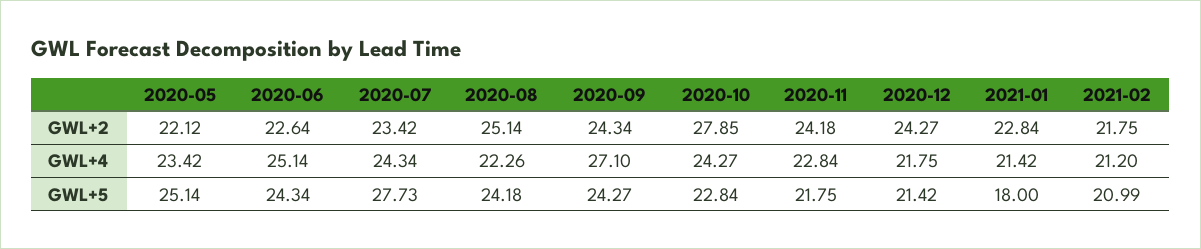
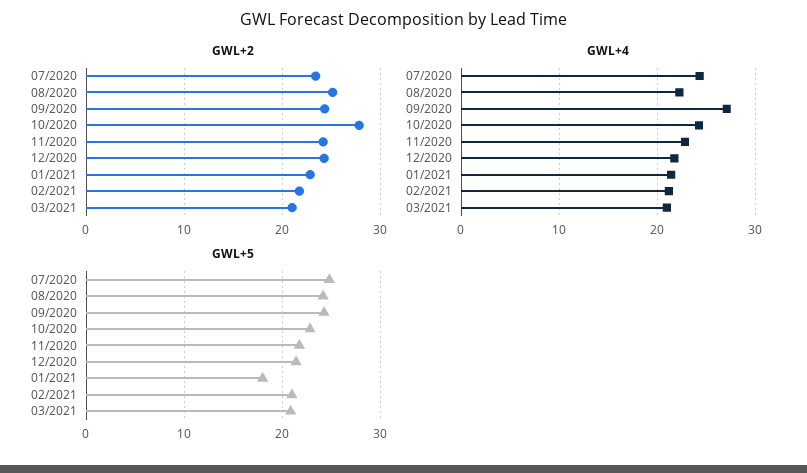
GWL+2, 2020-05: 22.12 -> none
GWL+2, 2020-06: 22.64 -> none
GWL+4, 2020-05: 23.42 -> none
GWL+4, 2020-06: 25.14 -> none
GWL+5, 2020-05: 25.14 -> none
GWL+5, 2020-06: 24.34 -> none
GWL+5, 2020-07: 27.73 -> 25
GWL+2, 03/2021: none -> 21
GWL+4, 03/2021: none -> 21
GWL+5, 03/2021: none -> 21

